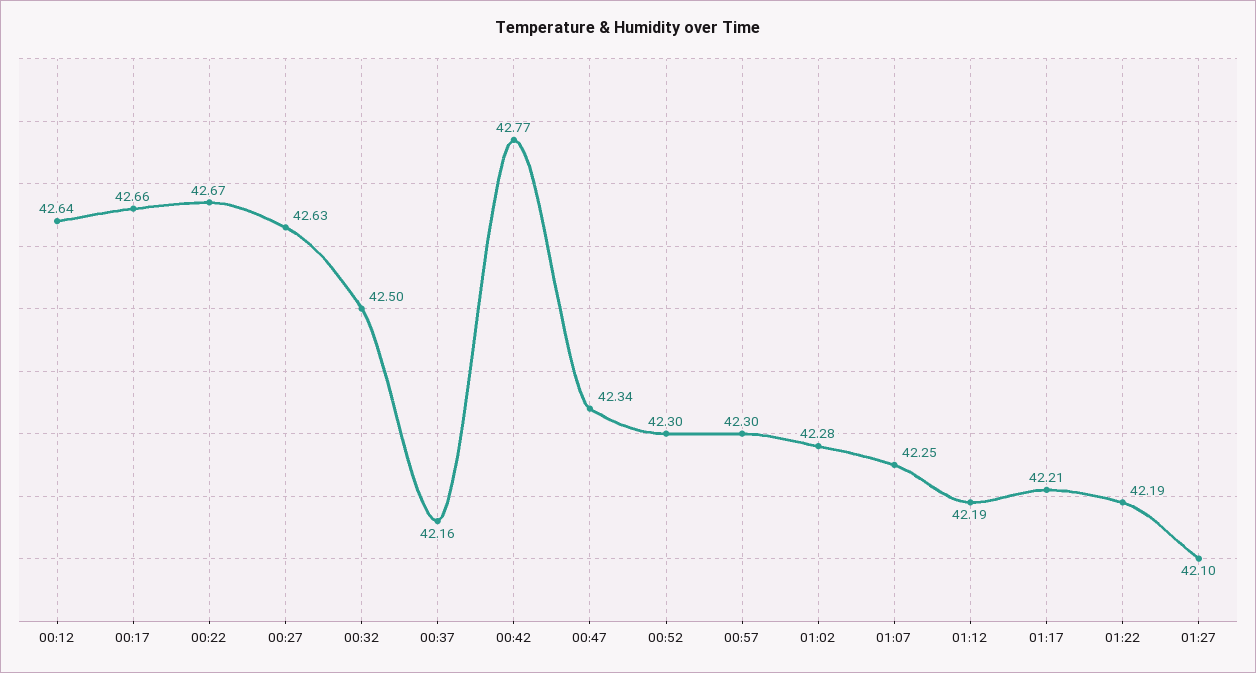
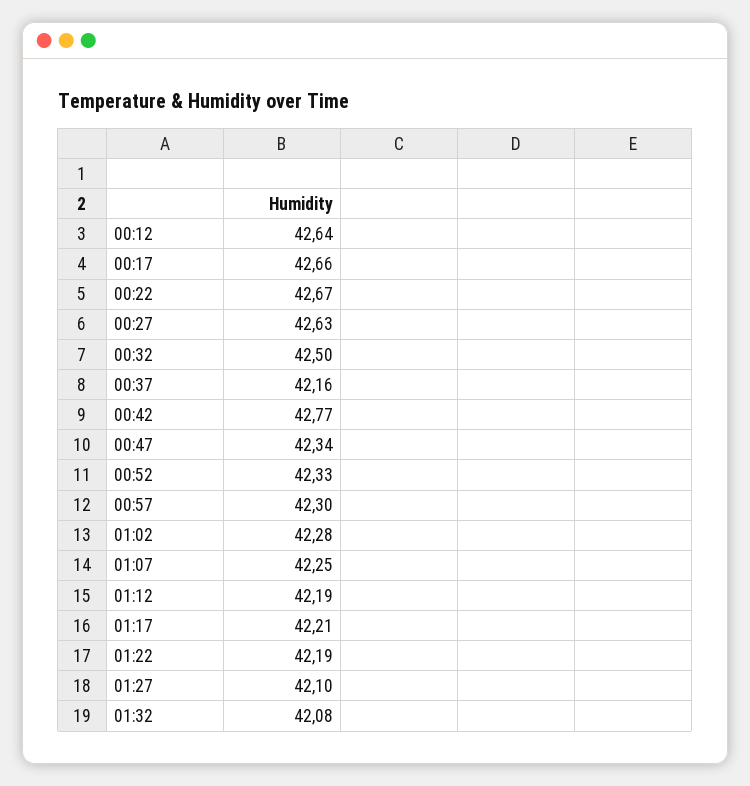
00:52: 42.3 -> 42.33
01:32: none -> 42.08

